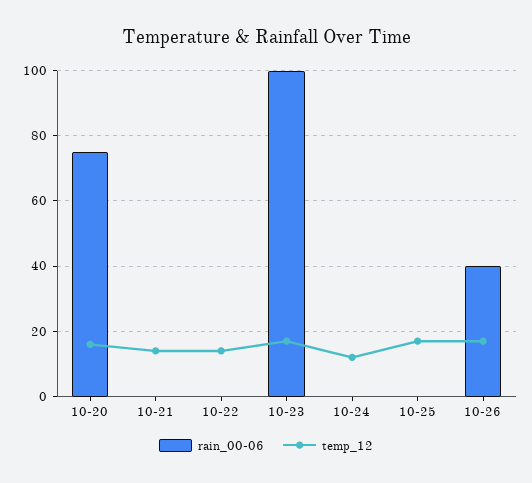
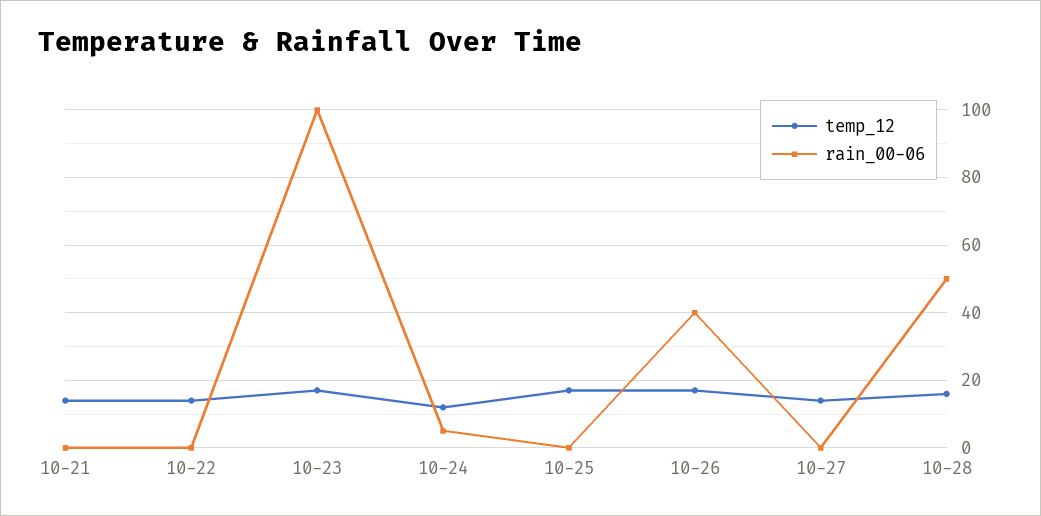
rain_00-06, 10-20: 75 -> none
temp_12, 10-20: 15 -> none
rain_00-06, 10-24: 0 -> 5
temp_12, 10-27: none -> 15
rain_00-06, 10-27: none -> 0
temp_12, 10-28: none -> 15
rain_00-06, 10-28: none -> 50

